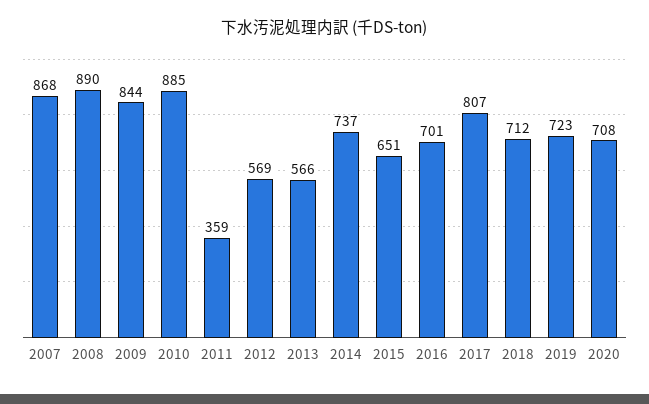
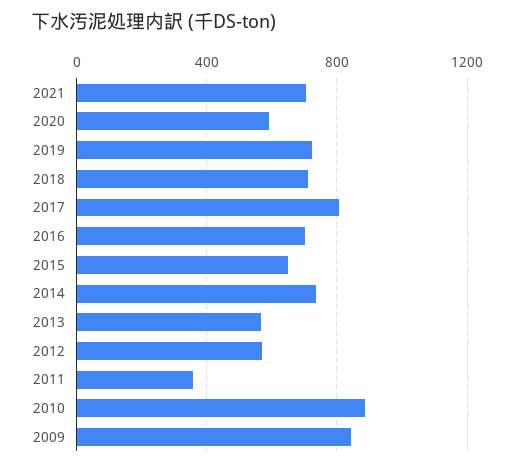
2007: 868 -> none
2008: 890 -> none
2020: 708 -> 600
2021: none -> 700

